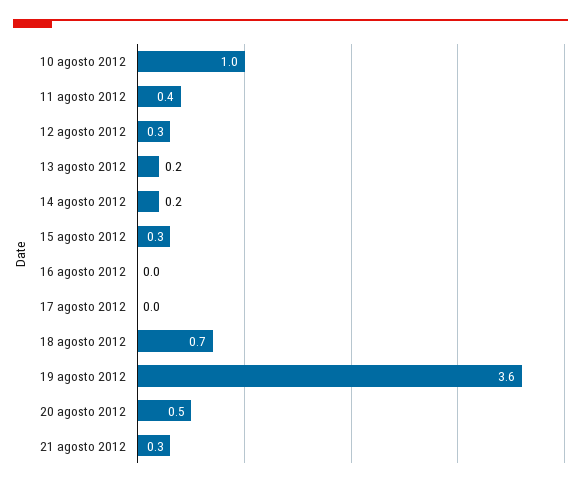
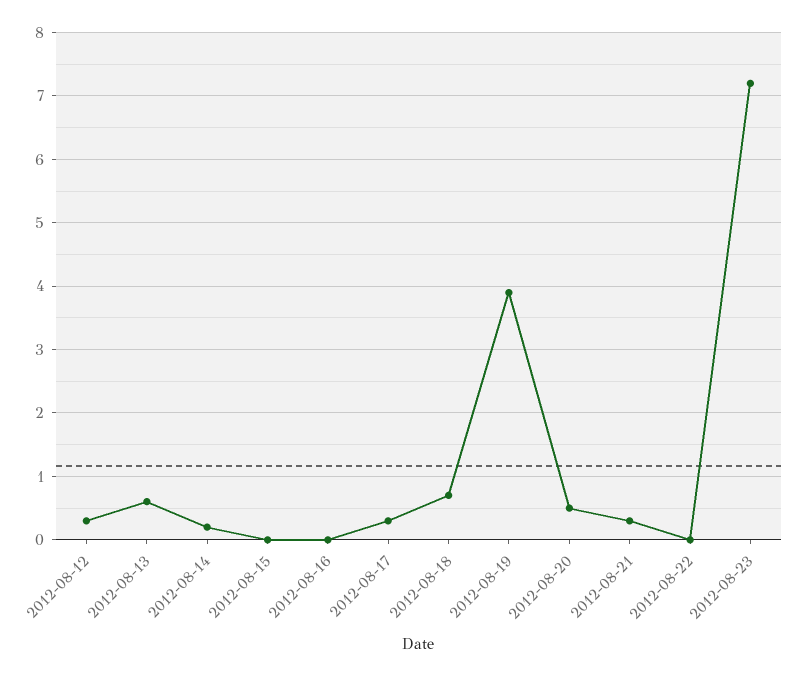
10 agosto 2012: 1 -> none
11 agosto 2012: 0.4 -> none
13 agosto 2012: 0.2 -> 0.6
15 agosto 2012: 0.3 -> 0
17 agosto 2012: 0 -> 0.3
19 agosto 2012: 3.6 -> 3.9
2012-08-22: none -> 0
2012-08-23: none -> 7.2

